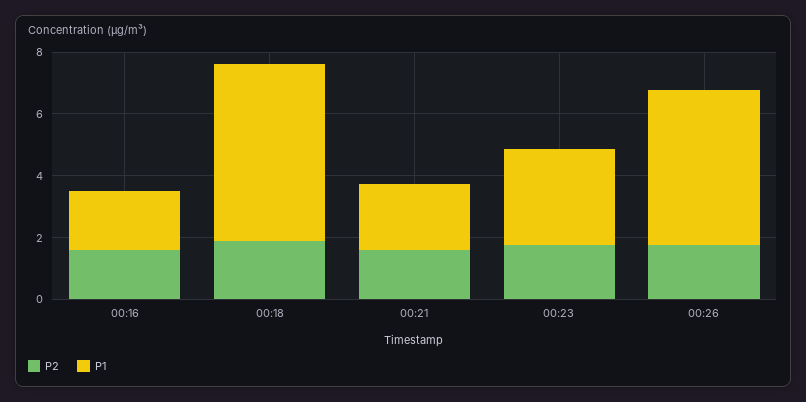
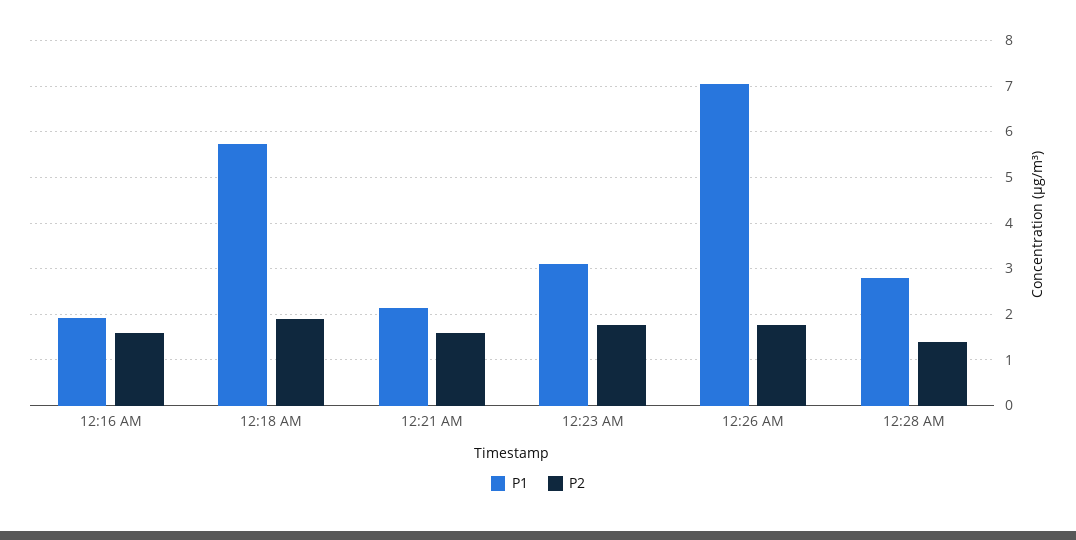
P1, 00:26: 5 -> 7
P1, 12:28 AM: none -> 2.8
P2, 12:28 AM: none -> 1.4

